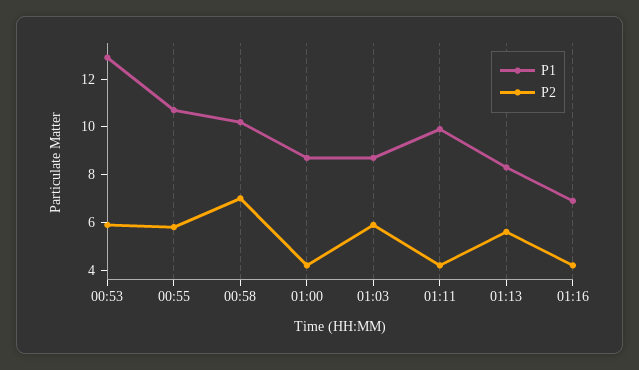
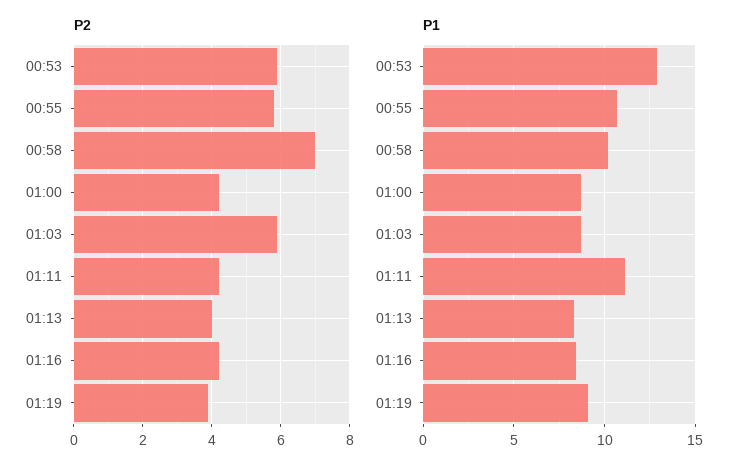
P1, 01:11: 10 -> 11
P2, 01:13: 5.5 -> 4
P1, 01:16: 7 -> 8.5
P2, 01:19: none -> 4
P1, 01:19: none -> 9

